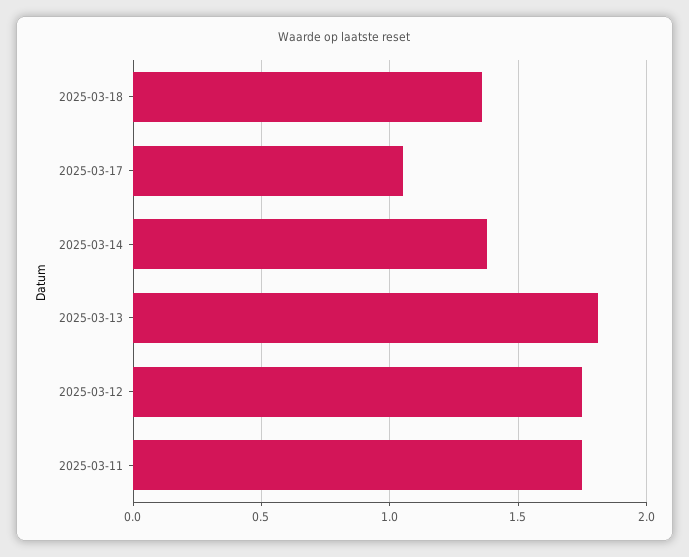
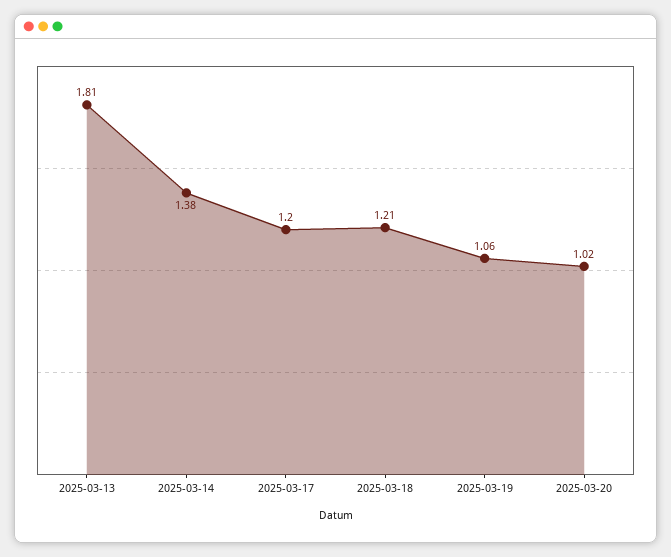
2025-03-18: 1.35 -> 1.21
2025-03-17: 1.05 -> 1.2
2025-03-12: 1.75 -> none
2025-03-11: 1.75 -> none
2025-03-19: none -> 1.06
2025-03-20: none -> 1.02

